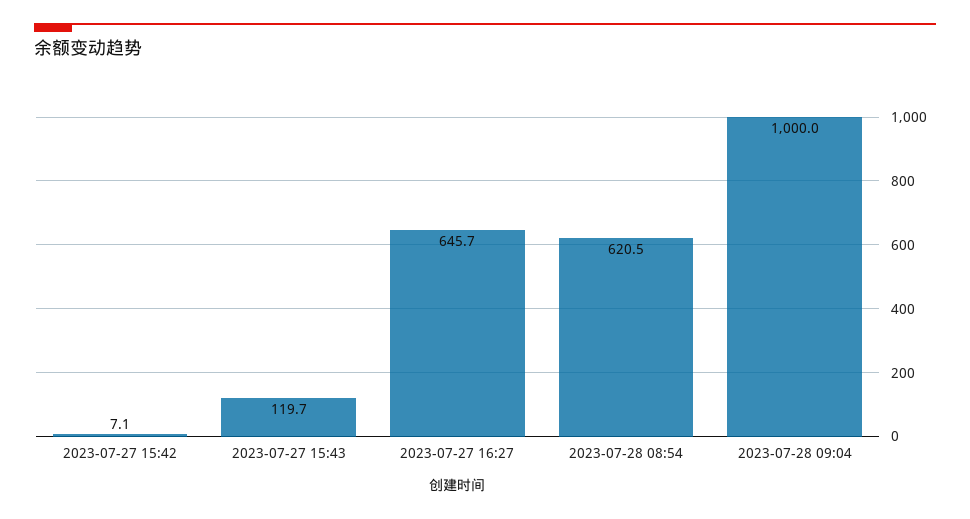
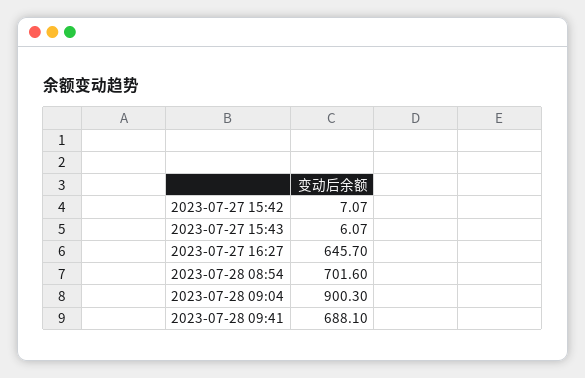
2023-07-27 15:43: 119.7 -> 6.07
2023-07-28 08:54: 620.5 -> 701.6
2023-07-28 09:04: 1000 -> 900.3
2023-07-28 09:41: none -> 688.1

